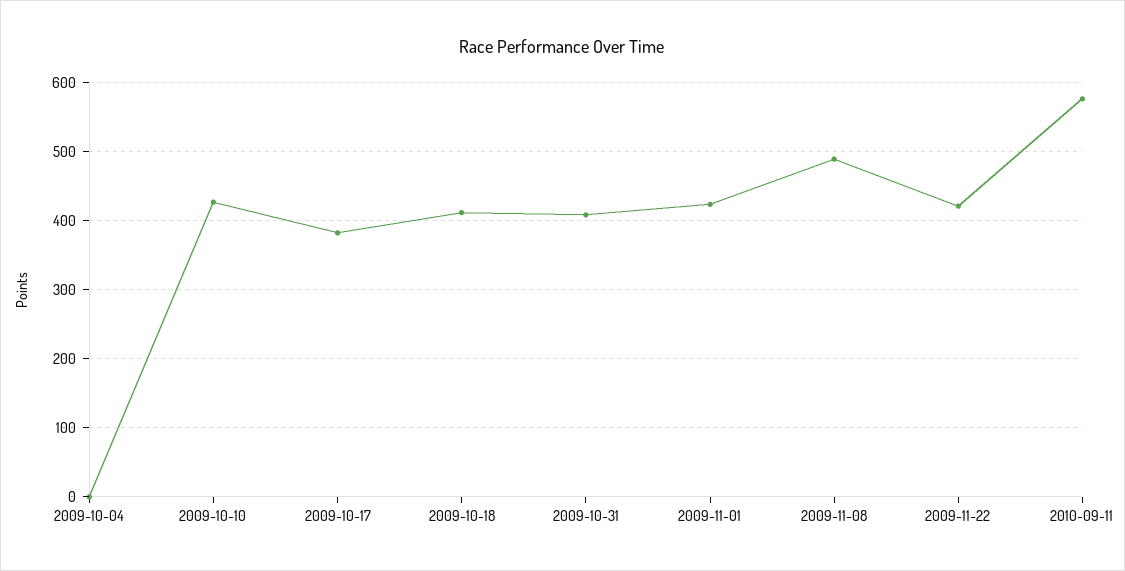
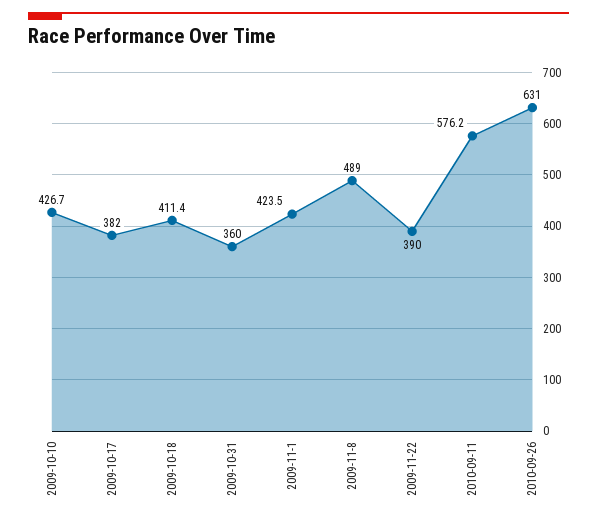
2009-10-04: 0 -> none
2009-10-31: 410 -> 360
2009-11-22: 420 -> 390
2010-09-26: none -> 631

